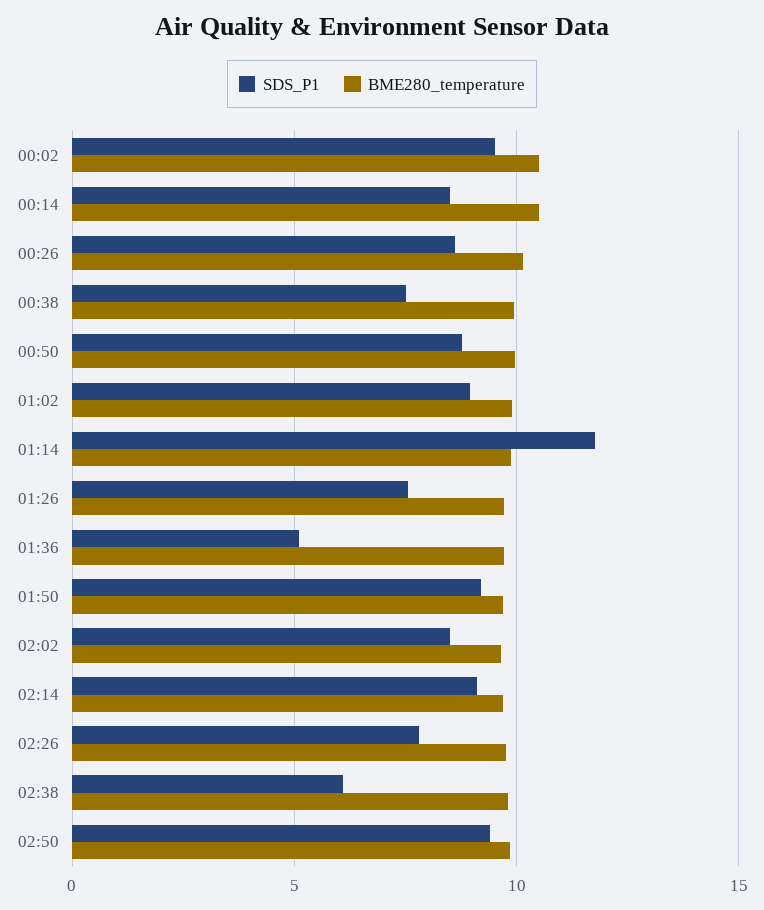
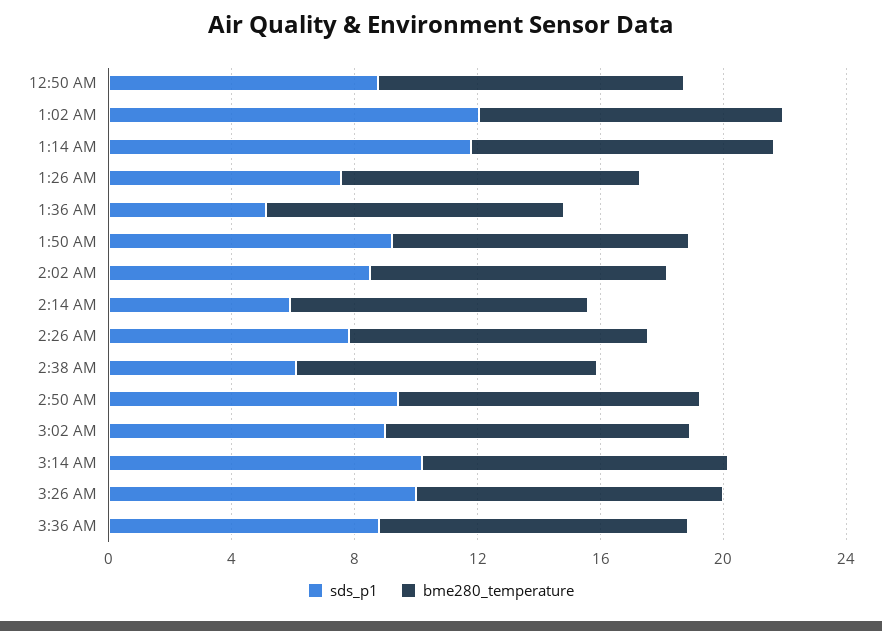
SDS_P1, 00:02: 9.5 -> none
BME280_temperature, 00:02: 10.5 -> none
SDS_P1, 00:14: 8.5 -> none
BME280_temperature, 00:14: 10.5 -> none
SDS_P1, 00:26: 8.5 -> none
BME280_temperature, 00:26: 10 -> none
SDS_P1, 00:38: 7.5 -> none
BME280_temperature, 00:38: 10 -> none
SDS_P1, 01:02: 9 -> 12
SDS_P1, 02:14: 9 -> 6
SDS_P1, 3:02 AM: none -> 9
BME280_temperature, 3:02 AM: none -> 10
SDS_P1, 3:14 AM: none -> 10
BME280_temperature, 3:14 AM: none -> 10
SDS_P1, 3:26 AM: none -> 10
BME280_temperature, 3:26 AM: none -> 10
SDS_P1, 3:36 AM: none -> 9
BME280_temperature, 3:36 AM: none -> 10

